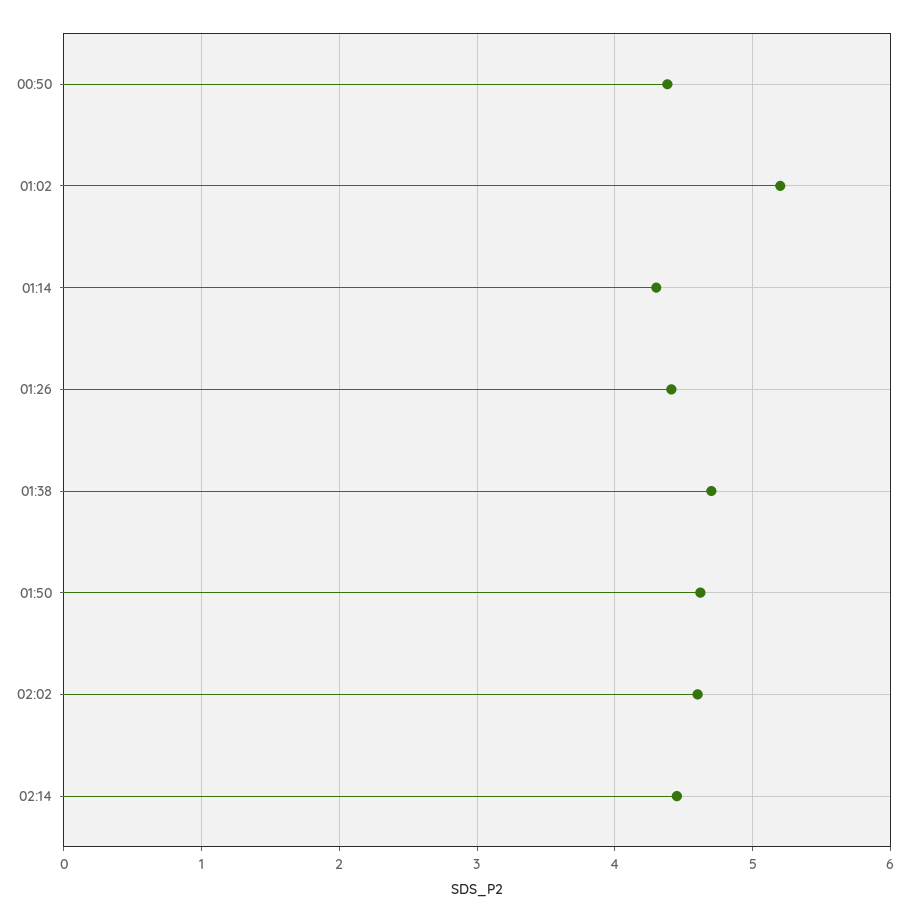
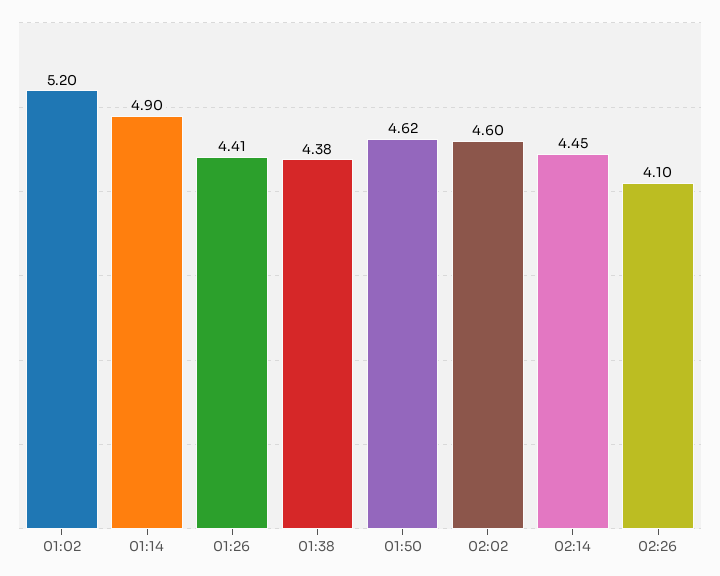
00:50: 4.4 -> none
01:14: 4.3 -> 4.9
01:38: 4.7 -> 4.38
02:26: none -> 4.1

